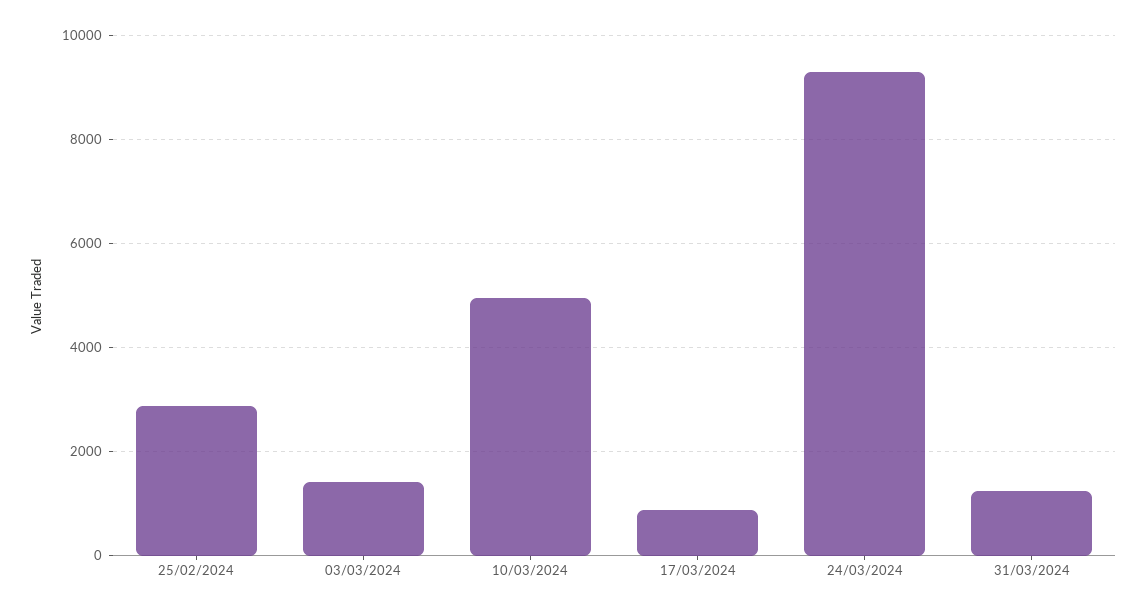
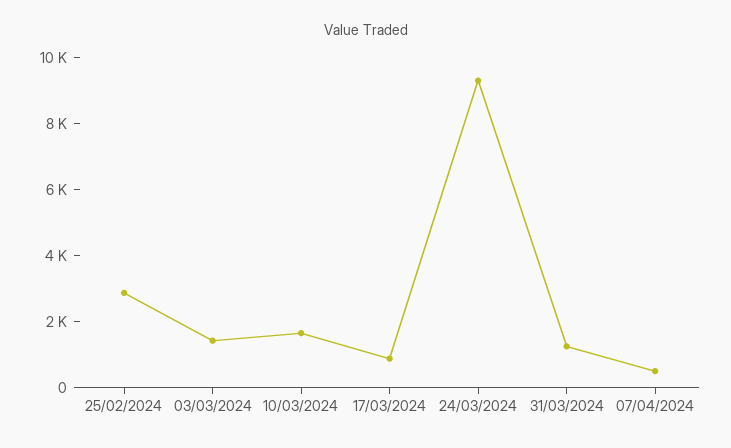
10/03/2024: 5000 -> 1500
07/04/2024: none -> 500

